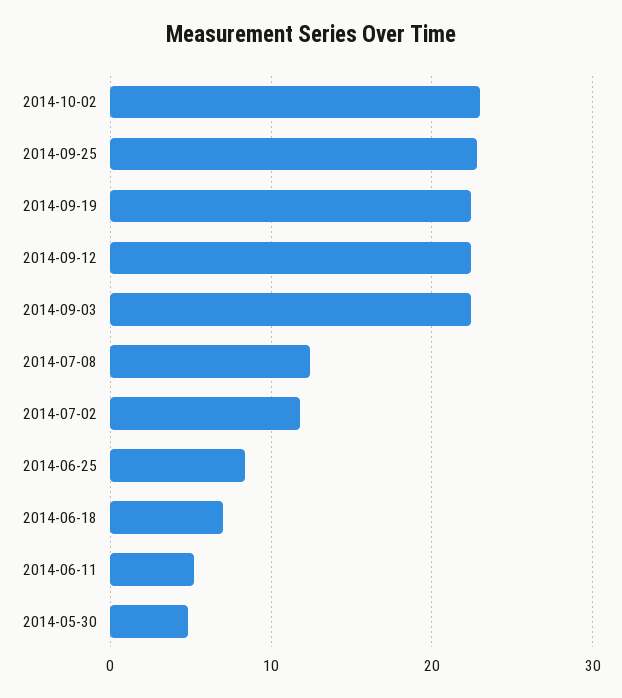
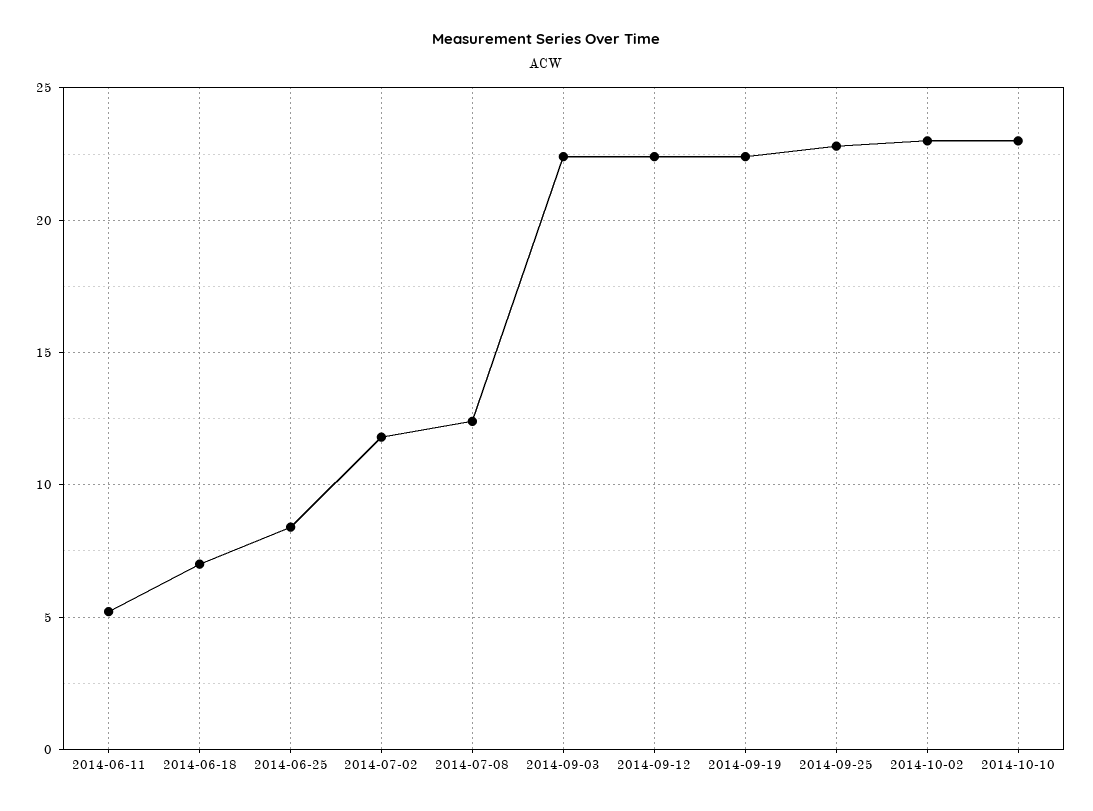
2014-05-30: 5 -> none
2014-10-10: none -> 23

